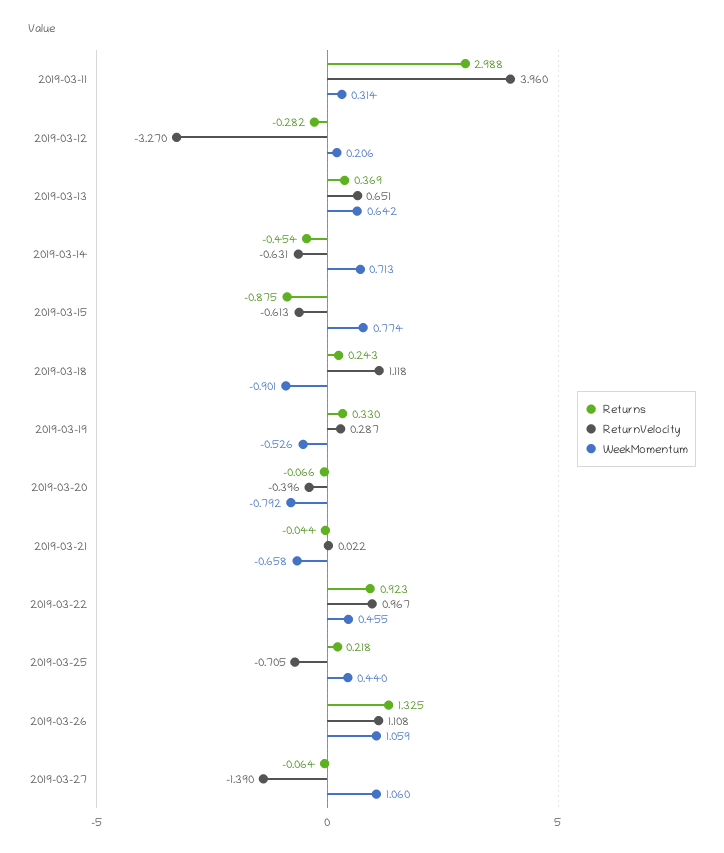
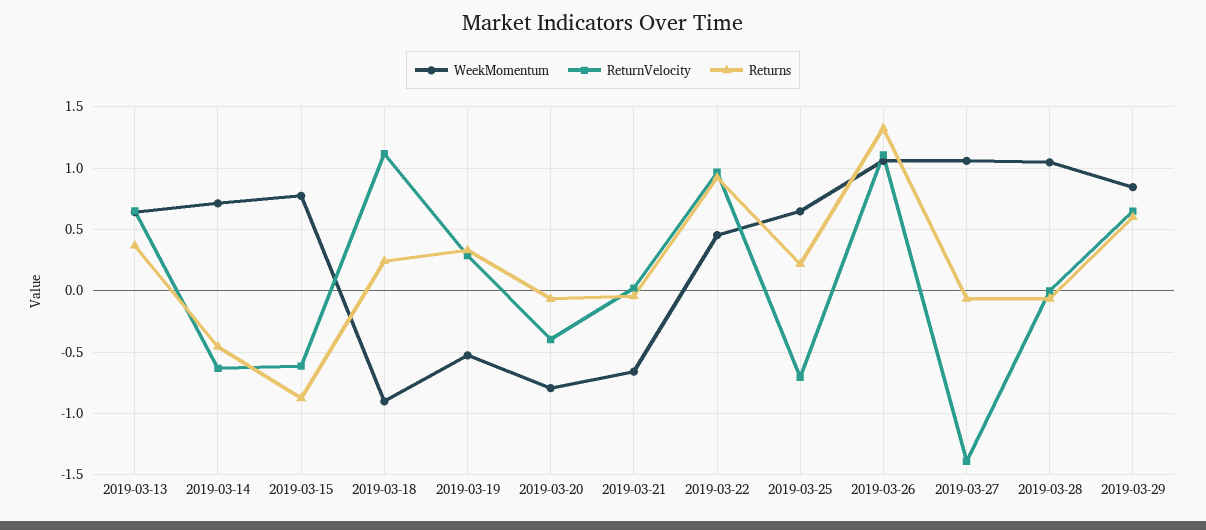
Returns, 2019-03-11: 2.988 -> none
ReturnVelocity, 2019-03-11: 3.96 -> none
WeekMomentum, 2019-03-11: 0.314 -> none
Returns, 2019-03-12: -0.282 -> none
ReturnVelocity, 2019-03-12: -3.27 -> none
WeekMomentum, 2019-03-12: 0.206 -> none
WeekMomentum, 2019-03-25: 0.44 -> 0.65
WeekMomentum, 2019-03-28: none -> 1.05
ReturnVelocity, 2019-03-28: none -> 0
Returns, 2019-03-28: none -> -0.05
WeekMomentum, 2019-03-29: none -> 0.85
ReturnVelocity, 2019-03-29: none -> 0.65
Returns, 2019-03-29: none -> 0.6

